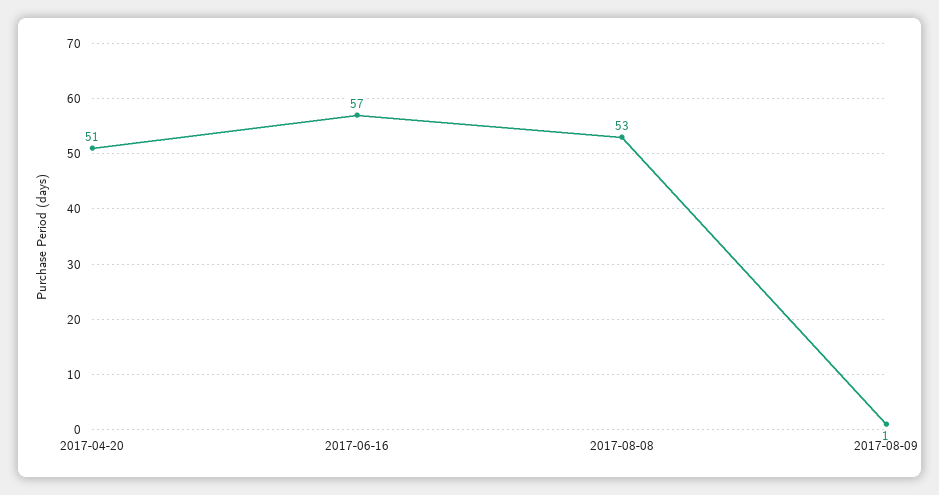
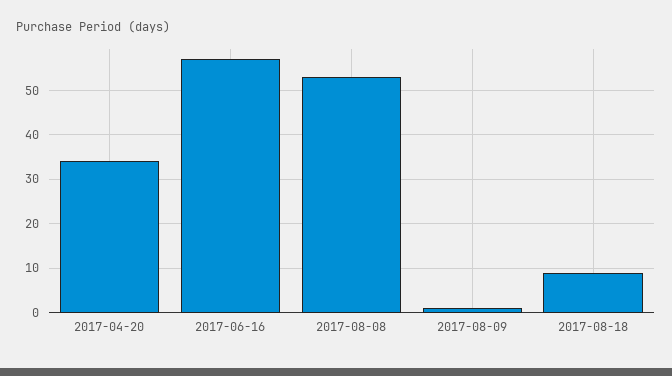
2017-04-20: 51 -> 35
2017-08-18: none -> 10

